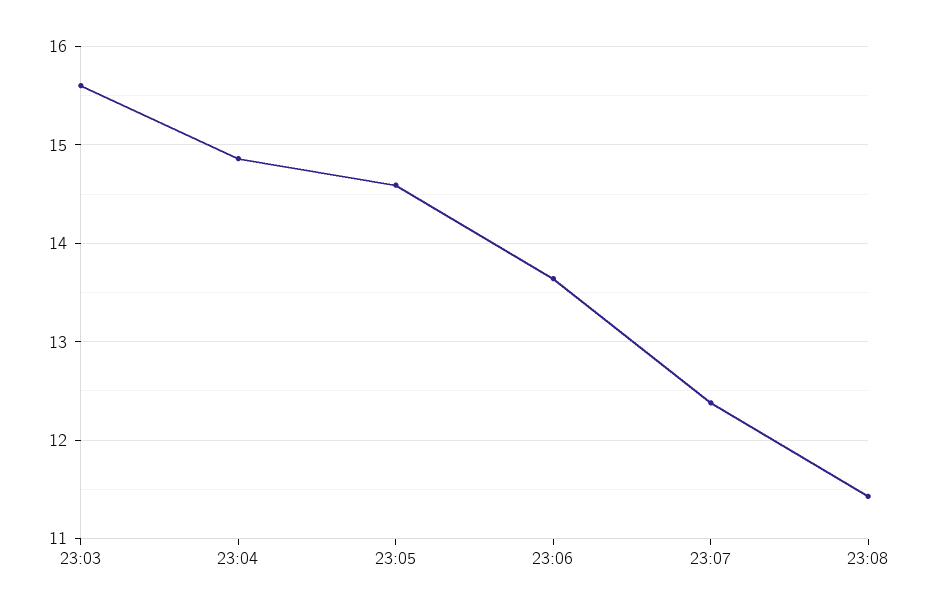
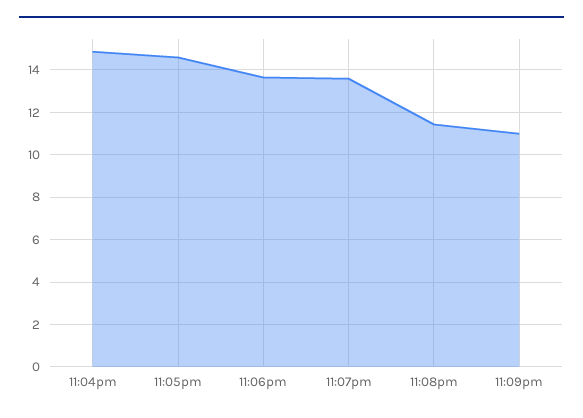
23:03: 15.6 -> none
23:07: 12.4 -> 13.5
11:09pm: none -> 11

